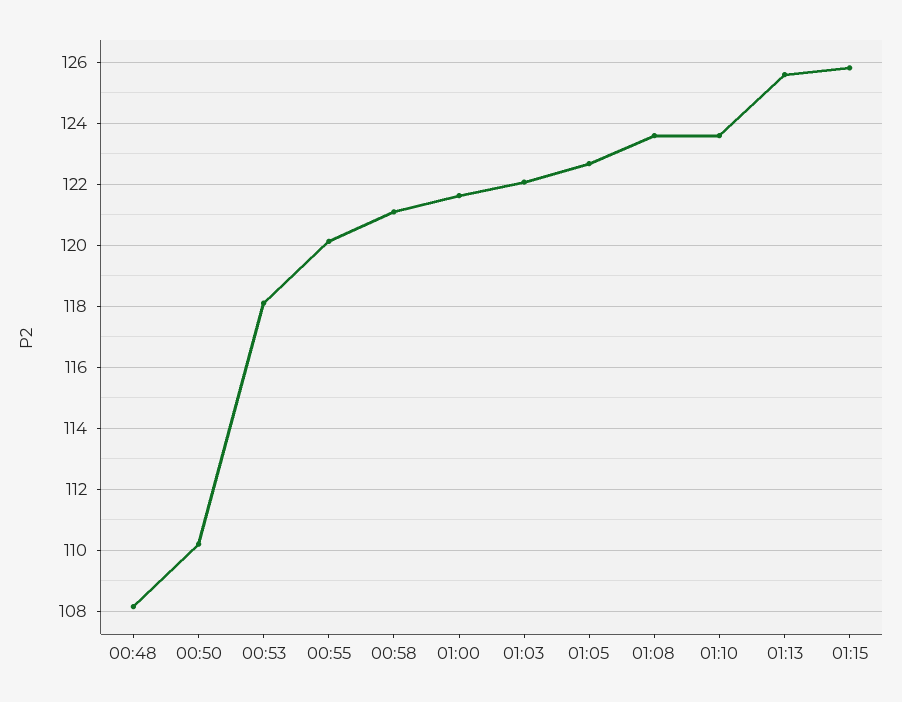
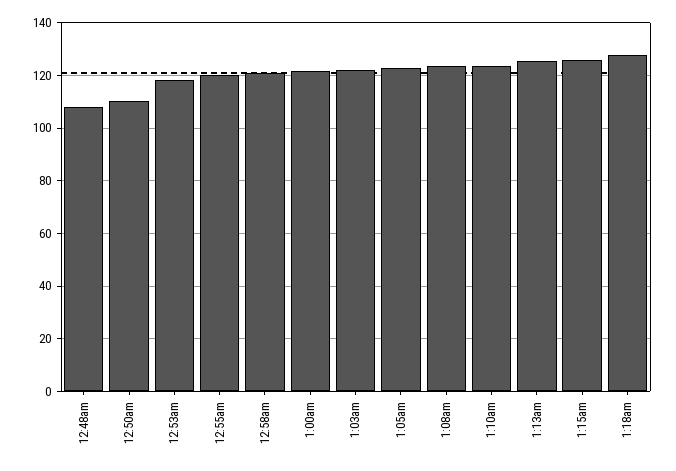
1:18am: none -> 127.5

